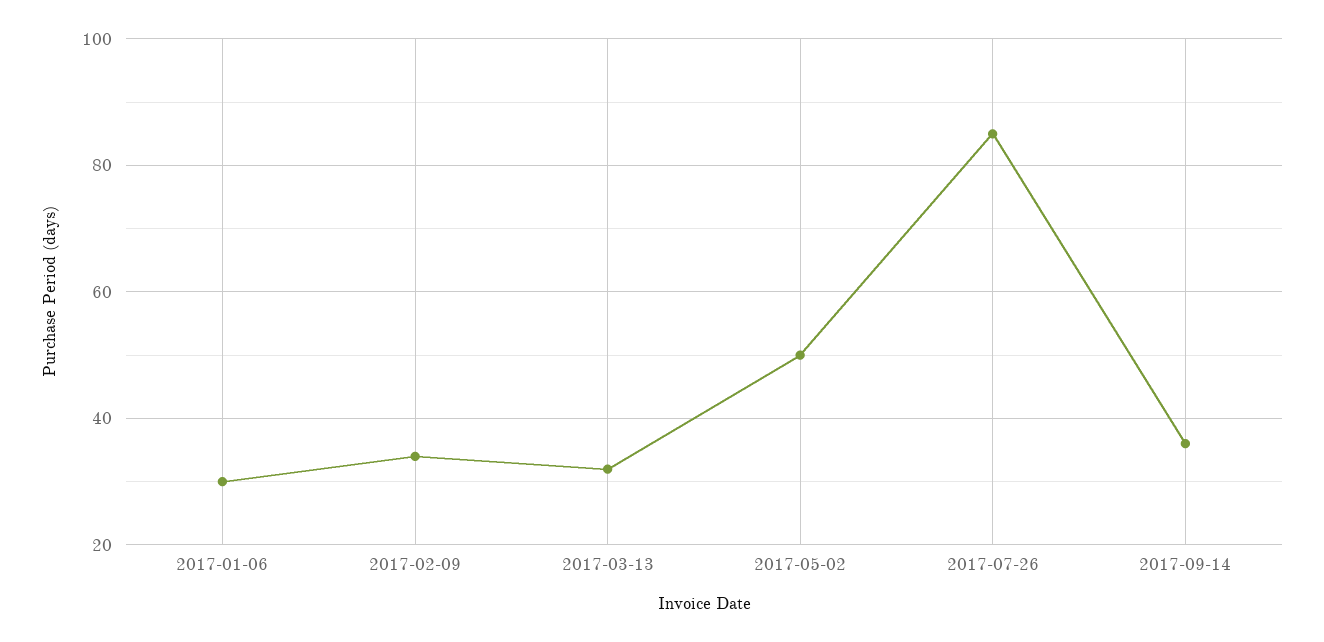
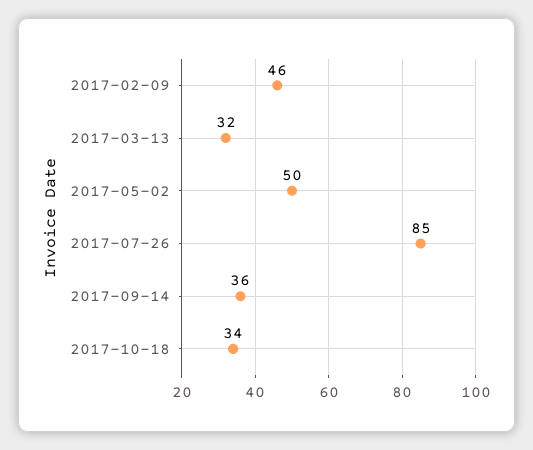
2017-01-06: 30 -> none
2017-02-09: 35 -> 46
2017-10-18: none -> 34

